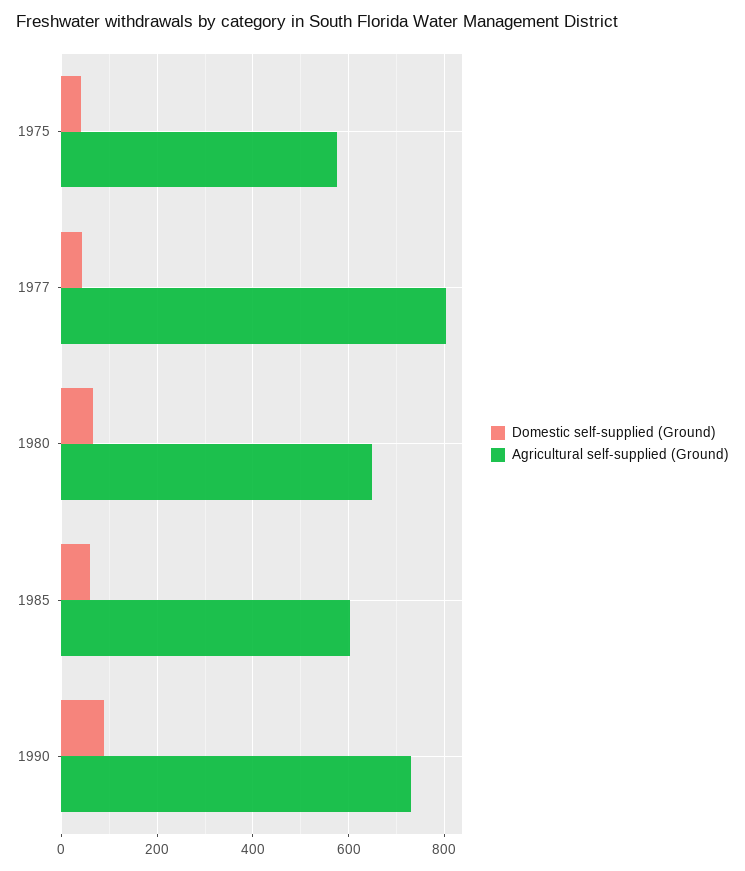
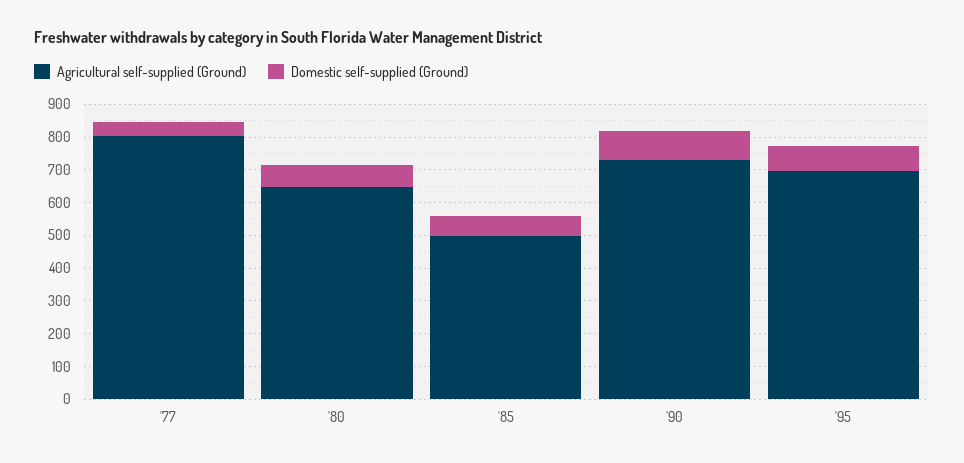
Domestic self-supplied (Ground), 1975: 40 -> none
Agricultural self-supplied (Ground), 1975: 580 -> none
Agricultural self-supplied (Ground), 1985: 600 -> 500
Agricultural self-supplied (Ground), '95: none -> 700
Domestic self-supplied (Ground), '95: none -> 75

